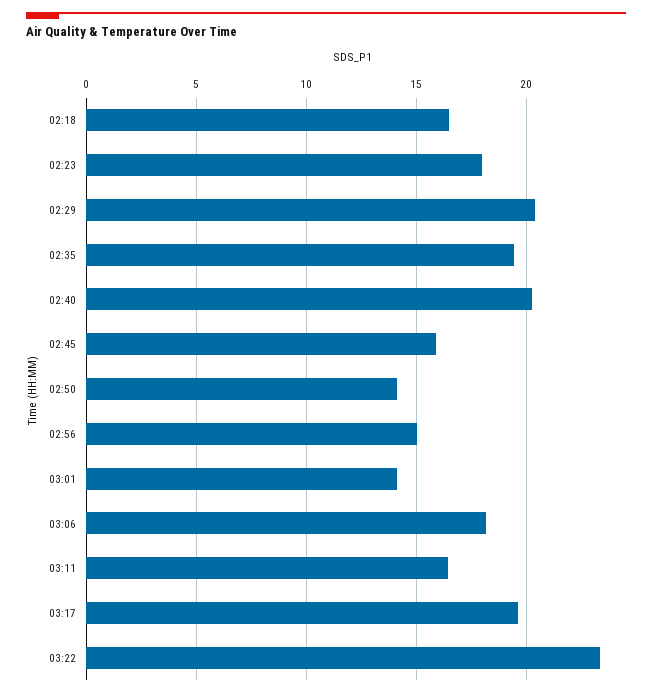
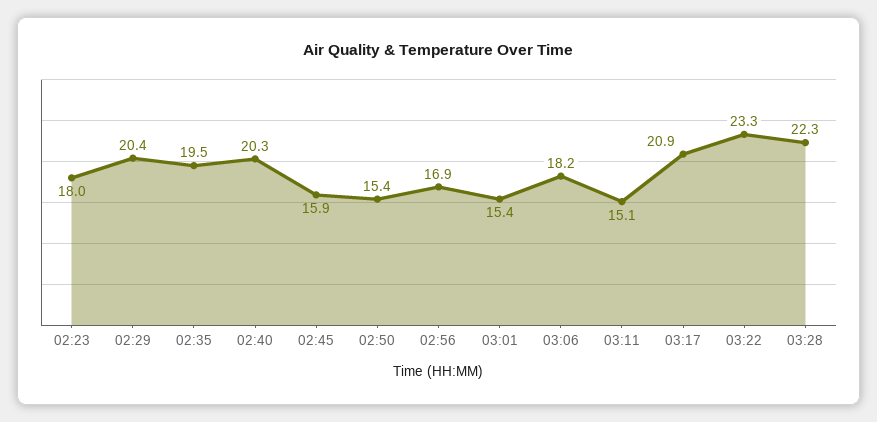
02:18: 16.5 -> none
02:50: 14 -> 15.4
02:56: 15 -> 16.9
03:01: 14 -> 15.4
03:11: 16.5 -> 15.1
03:17: 19.5 -> 20.9
03:28: none -> 22.3

